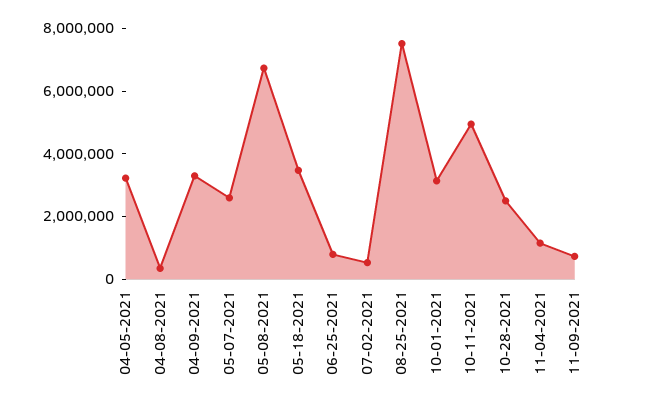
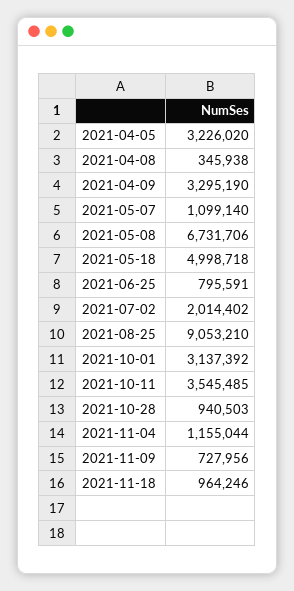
05-07-2021: 2500000 -> 1099140
05-18-2021: 3500000 -> 4998718
07-02-2021: 500000 -> 2014402
08-25-2021: 7500000 -> 9053210
10-11-2021: 5000000 -> 3545485
10-28-2021: 2500000 -> 940503
2021-11-18: none -> 964246

